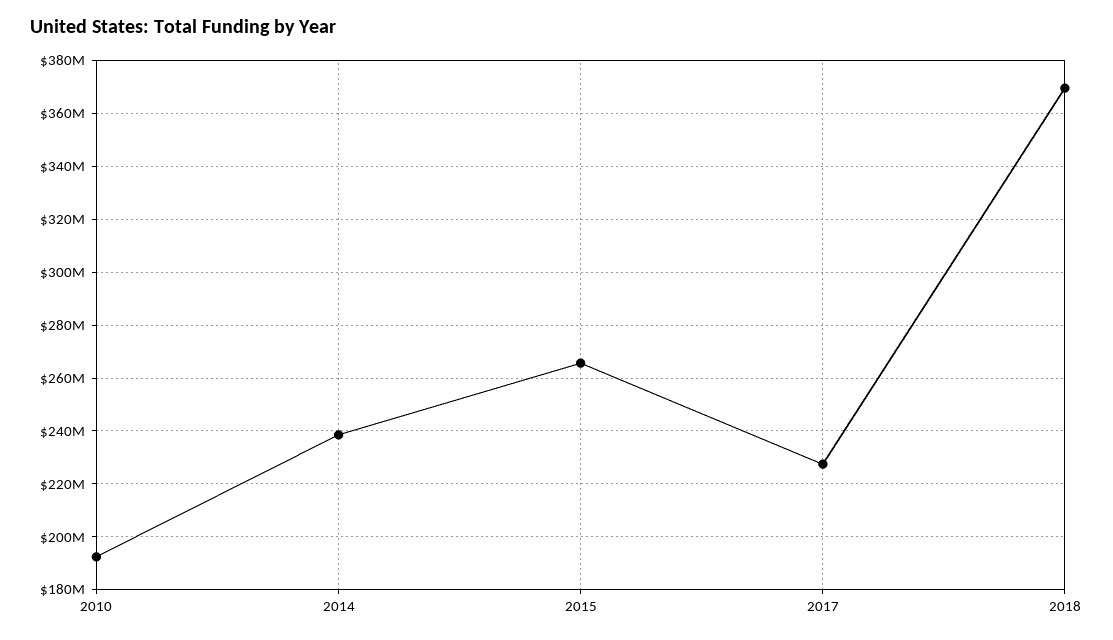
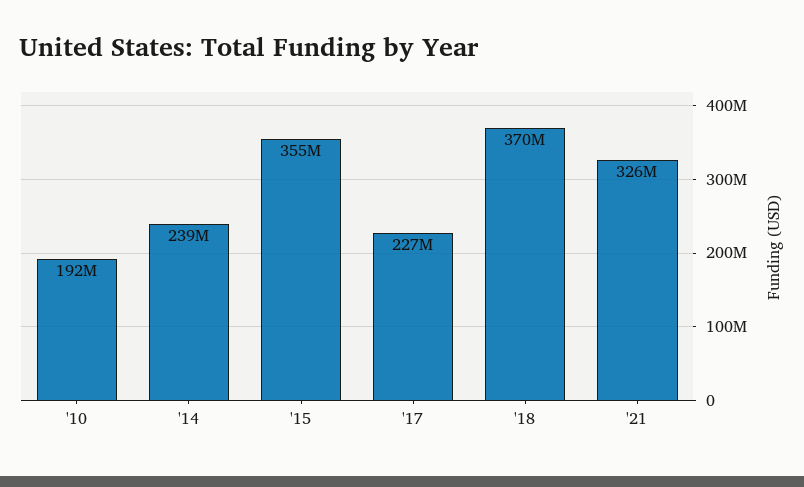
2015: 265000000 -> 355000000
'21: none -> 326000000

